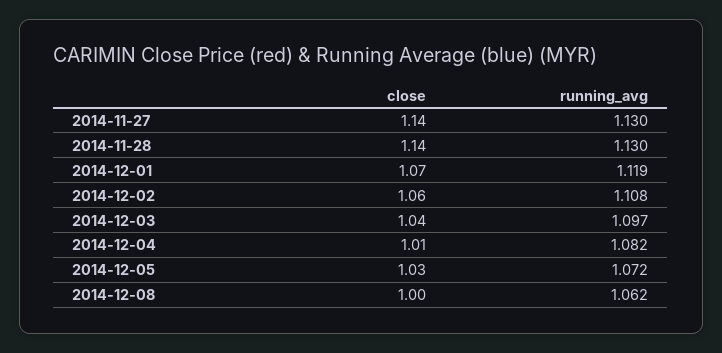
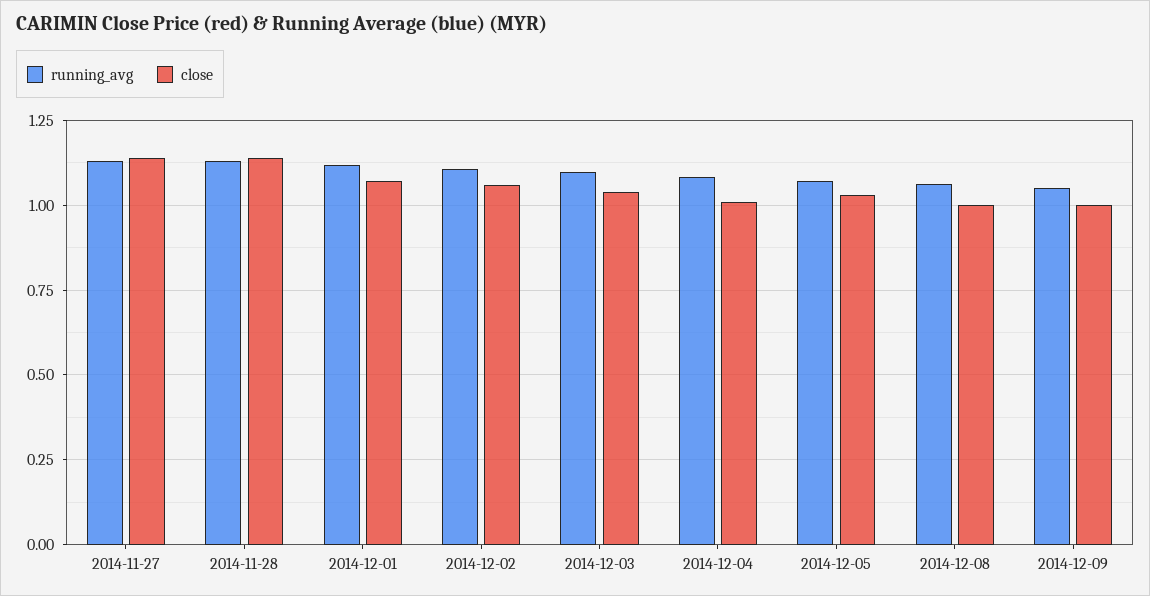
running_avg, 2014-12-09: none -> 1.05
close, 2014-12-09: none -> 1

